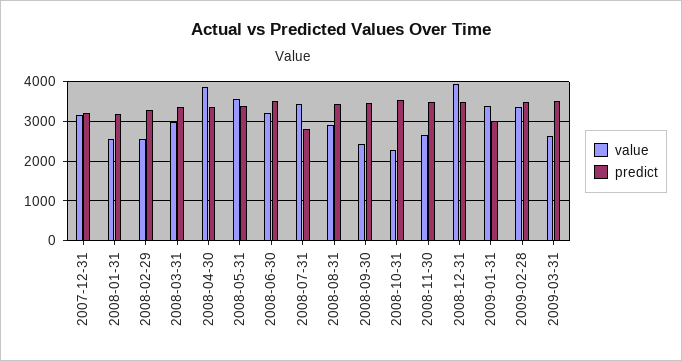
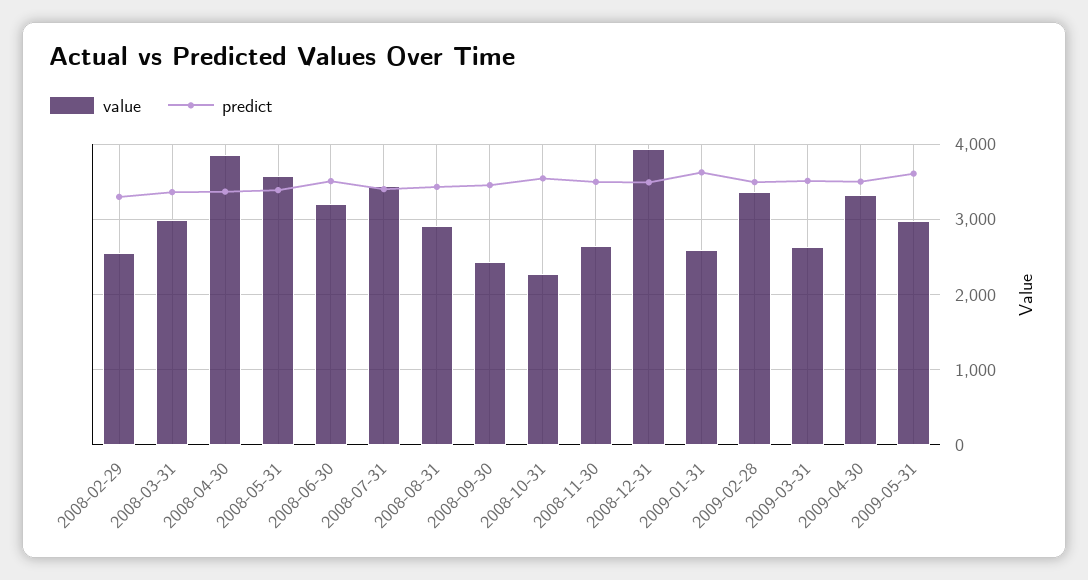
value, 2007-12-31: 3200 -> none
predict, 2007-12-31: 3200 -> none
value, 2008-01-31: 2600 -> none
predict, 2008-01-31: 3200 -> none
predict, 2008-07-31: 2800 -> 3400
value, 2009-01-31: 3400 -> 2600
predict, 2009-01-31: 3000 -> 3600
value, 2009-04-30: none -> 3300
predict, 2009-04-30: none -> 3500
value, 2009-05-31: none -> 3000
predict, 2009-05-31: none -> 3600

